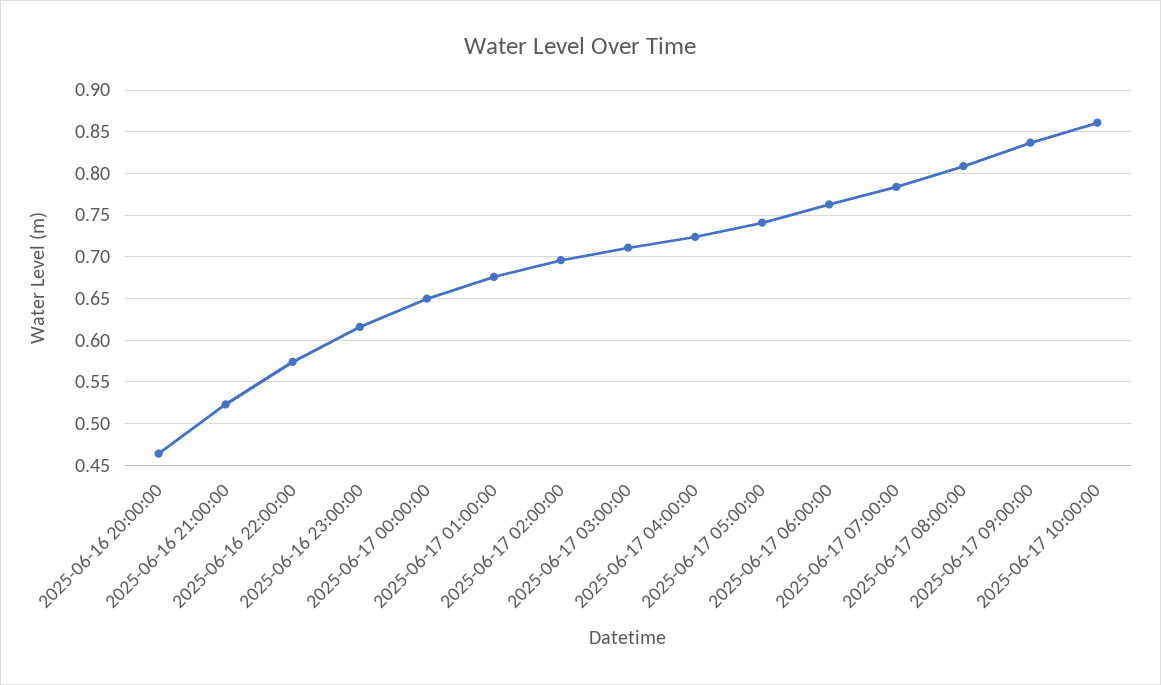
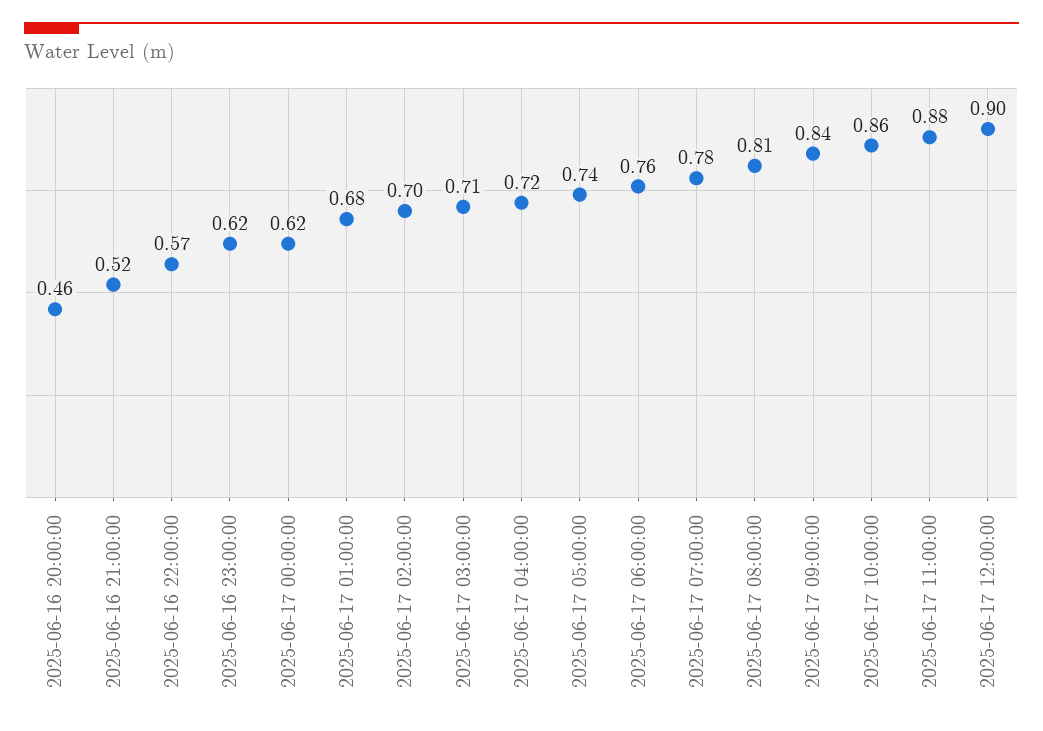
2025-06-17 00:00:00: 0.65 -> 0.62
2025-06-17 11:00:00: none -> 0.88
2025-06-17 12:00:00: none -> 0.9

